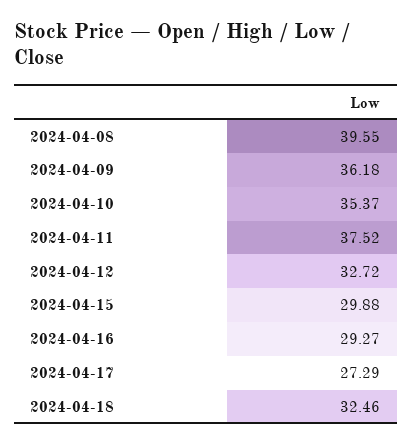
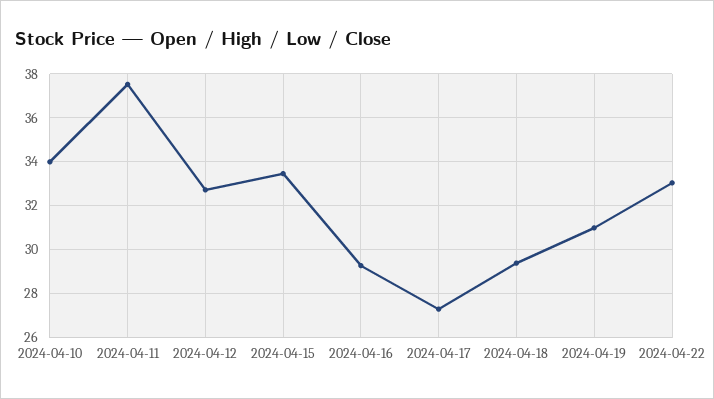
2024-04-08: 39.55 -> none
2024-04-09: 36.18 -> none
2024-04-10: 35.37 -> 34
2024-04-15: 29.88 -> 33.5
2024-04-18: 32.46 -> 29.5
2024-04-19: none -> 31
2024-04-22: none -> 33

